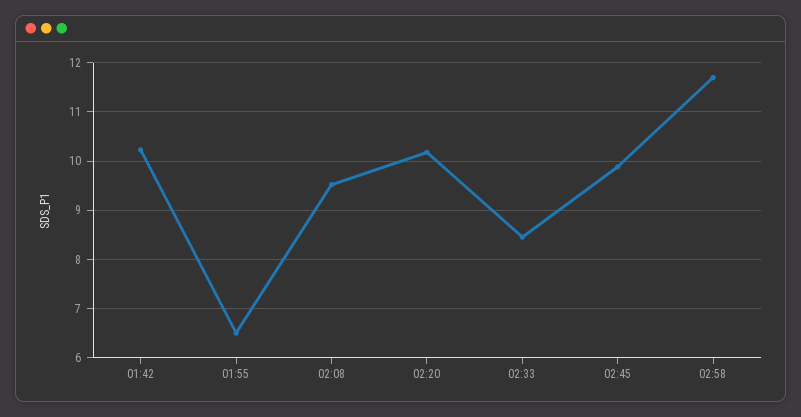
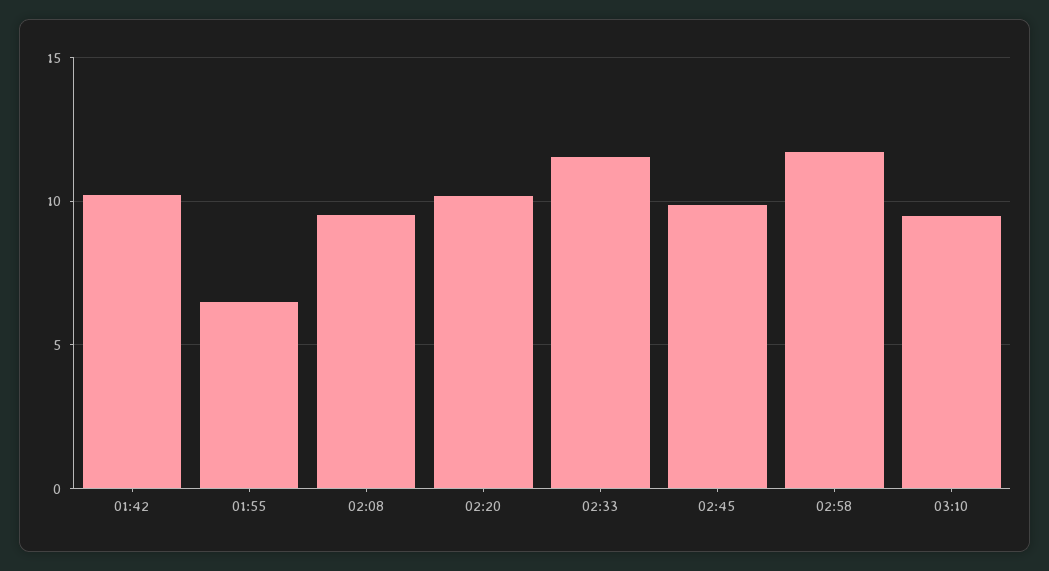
02:33: 8.4 -> 11.5
03:10: none -> 9.5

